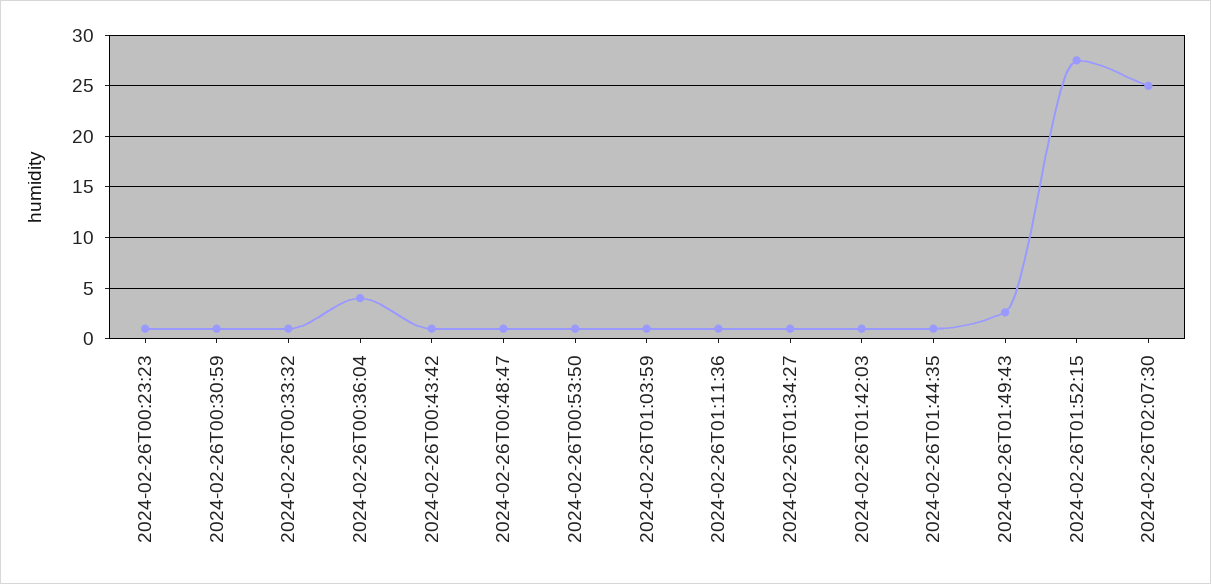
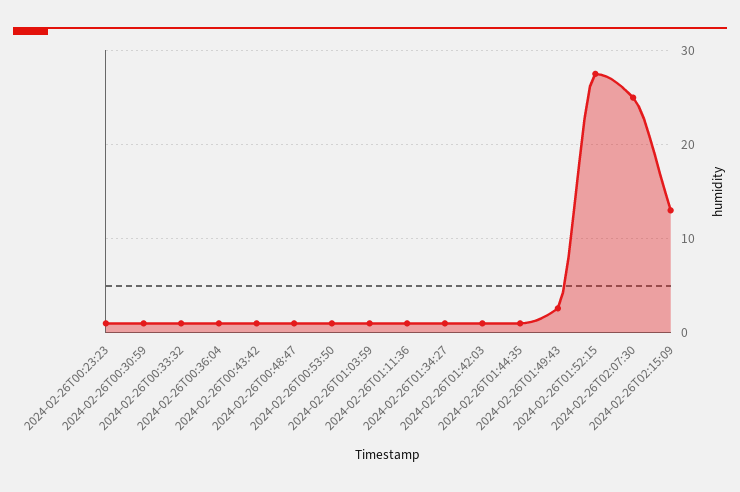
2024-02-26T00:36:04: 4 -> 1
2024-02-26T02:15:09: none -> 13

